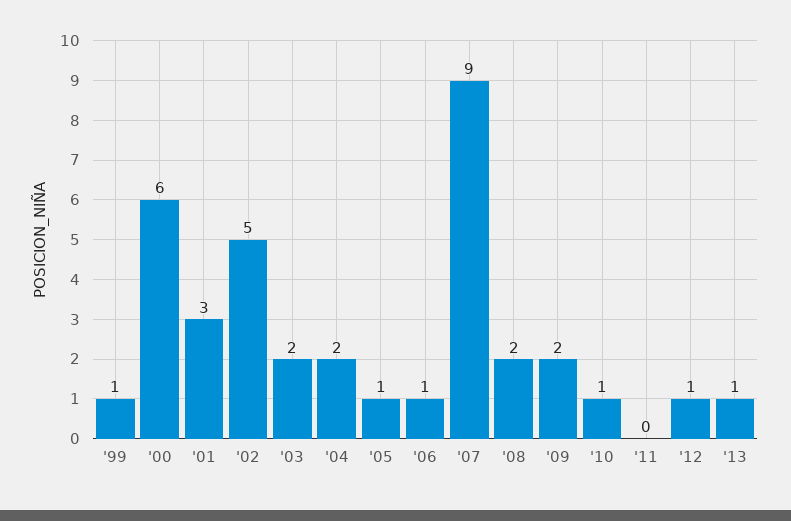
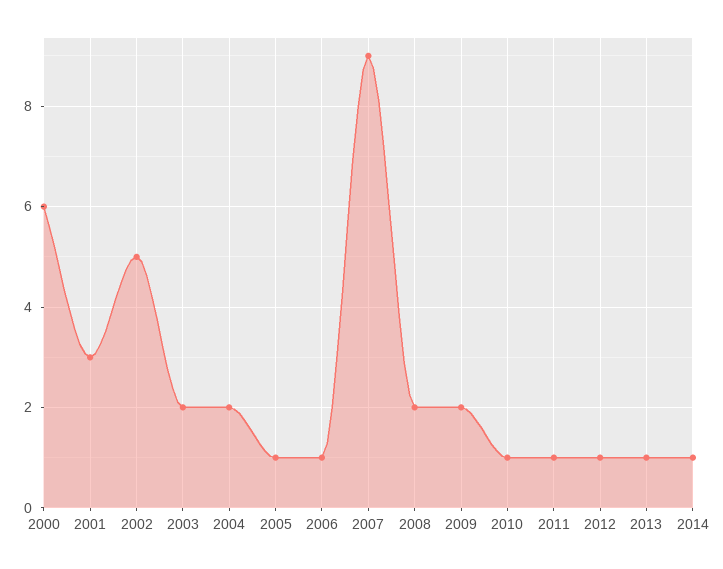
'99: 1 -> none
'11: 0 -> 1
2014: none -> 1

